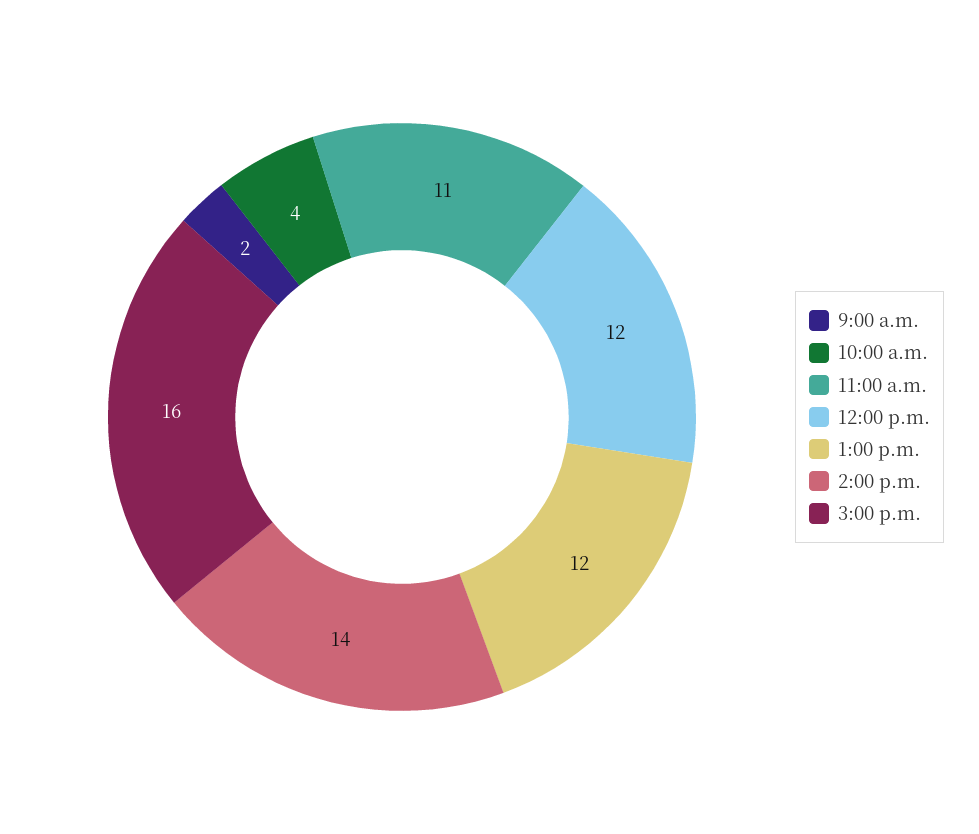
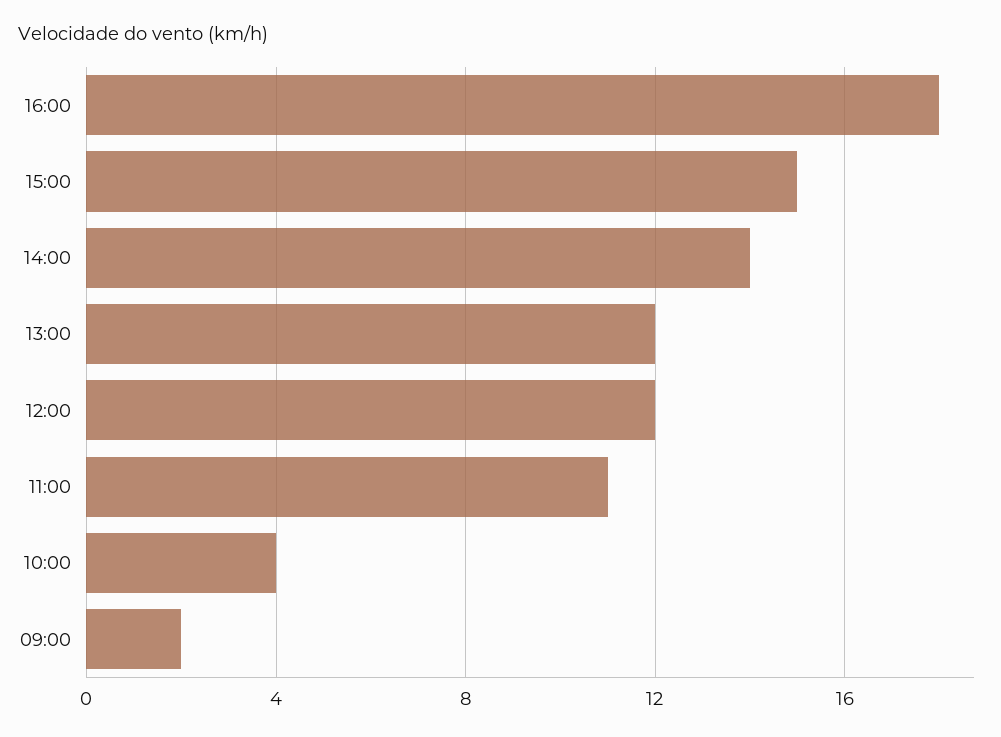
3:00 p.m.: 16 -> 15
16:00: none -> 18

